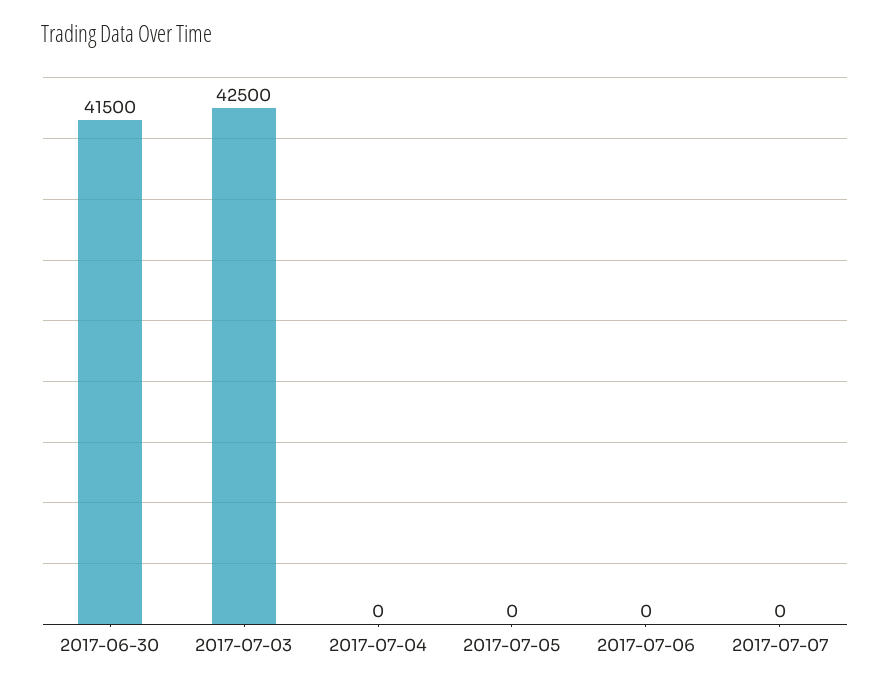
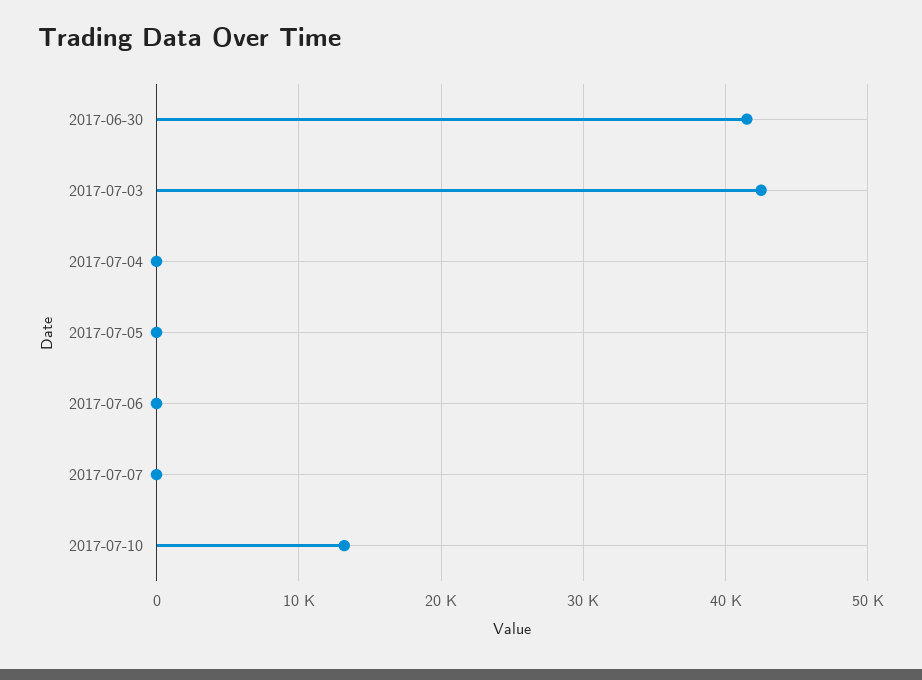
2017-07-10: none -> 13000

